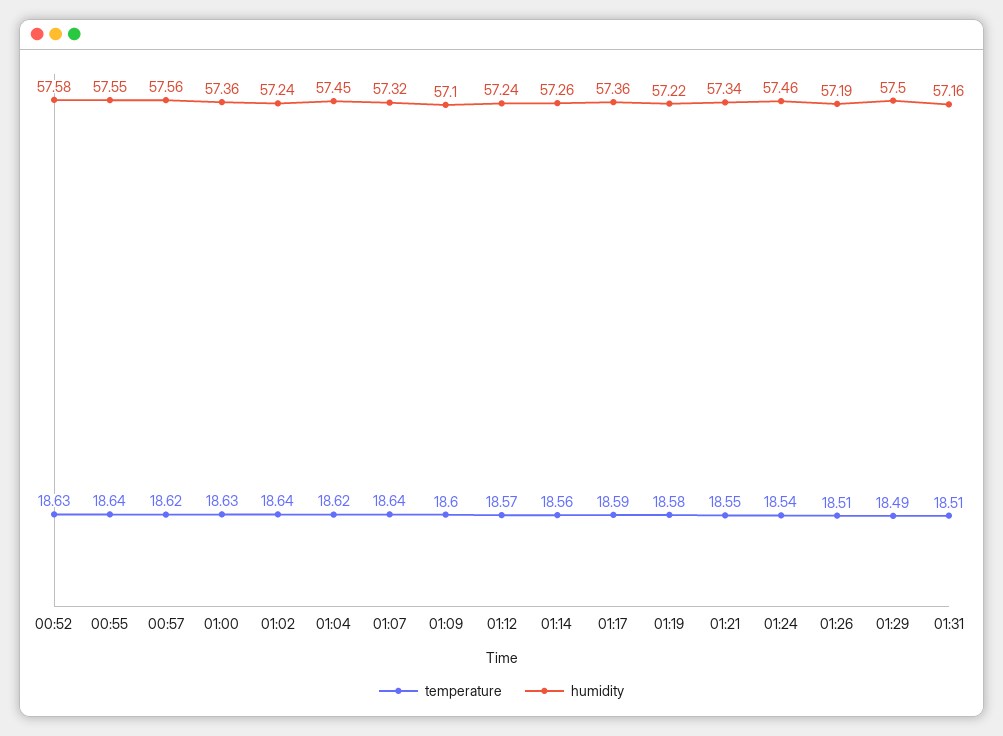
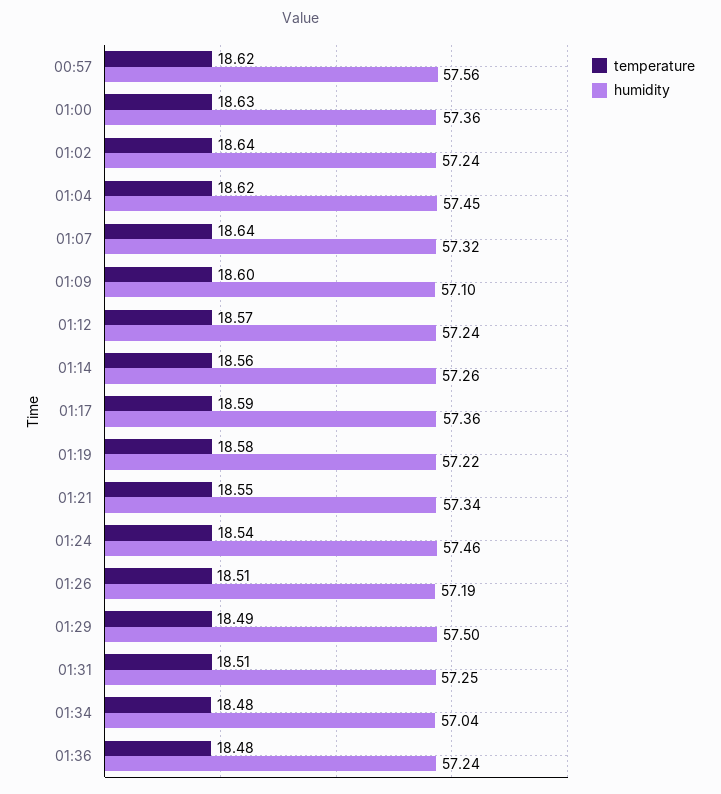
temperature, 00:52: 18.63 -> none
humidity, 00:52: 57.58 -> none
temperature, 00:55: 18.64 -> none
humidity, 00:55: 57.55 -> none
humidity, 01:31: 57.16 -> 57.25
temperature, 01:34: none -> 18.48
humidity, 01:34: none -> 57.04
temperature, 01:36: none -> 18.48
humidity, 01:36: none -> 57.24

